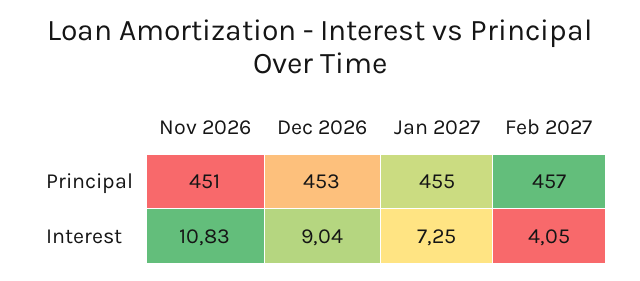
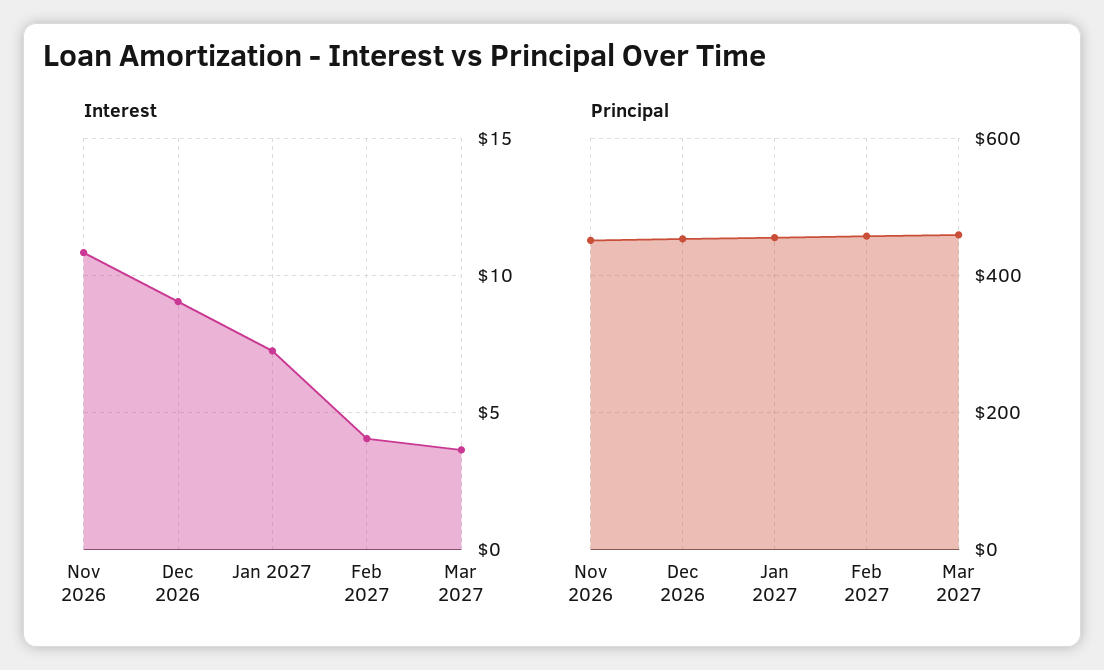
Interest, Mar 2027: none -> 3.5
Principal, Mar 2027: none -> 460

